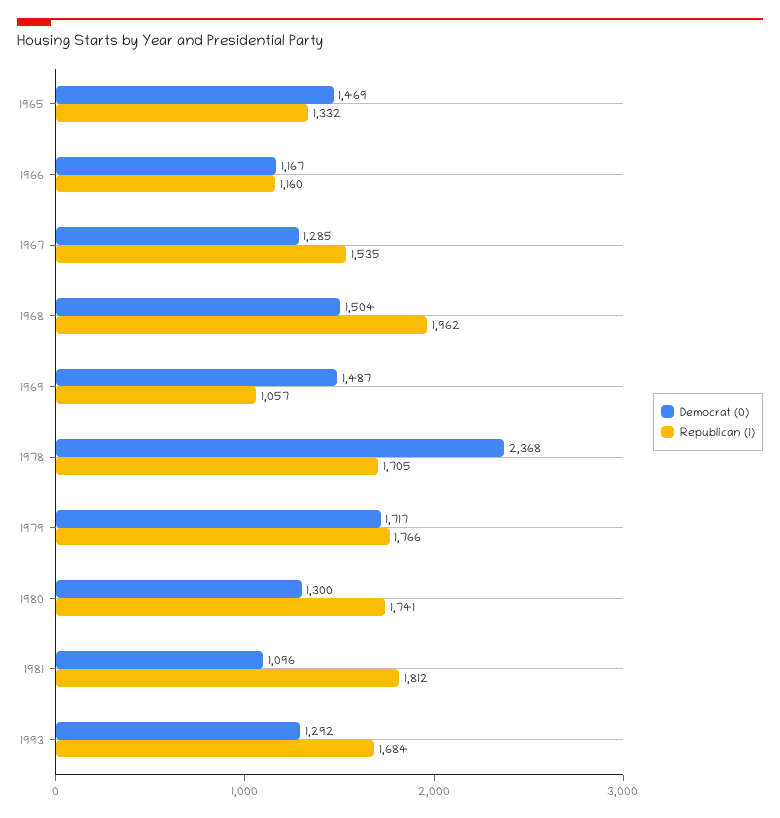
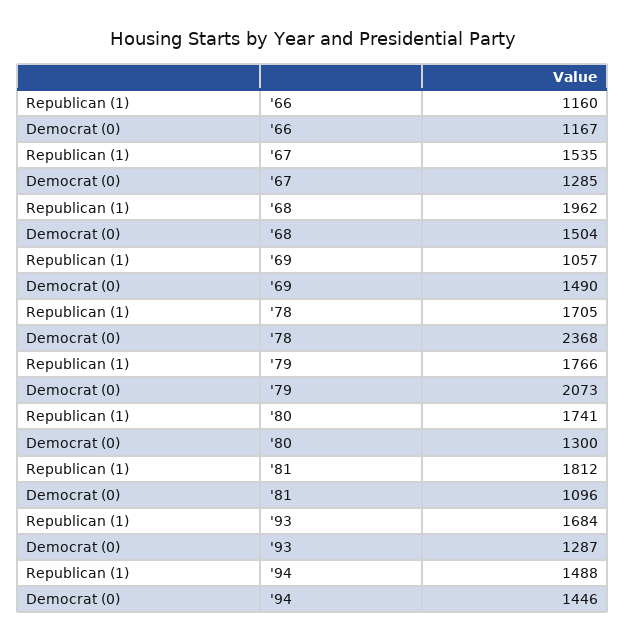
Democrat (0), 1965: 1469 -> none
Republican (1), 1965: 1332 -> none
Democrat (0), 1969: 1487 -> 1490
Democrat (0), 1979: 1717 -> 2073
Democrat (0), 1993: 1292 -> 1287
Republican (1), '94: none -> 1488
Democrat (0), '94: none -> 1446

